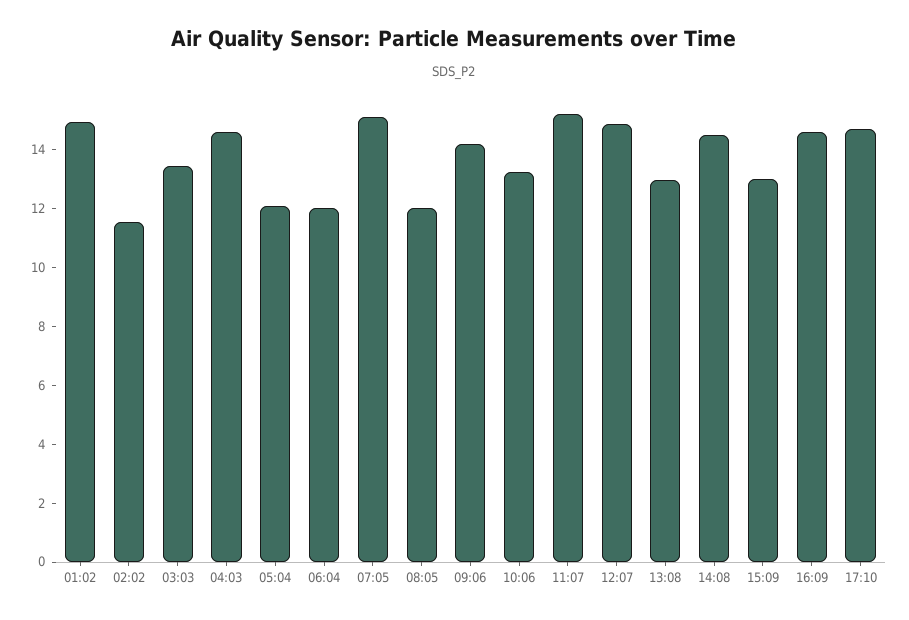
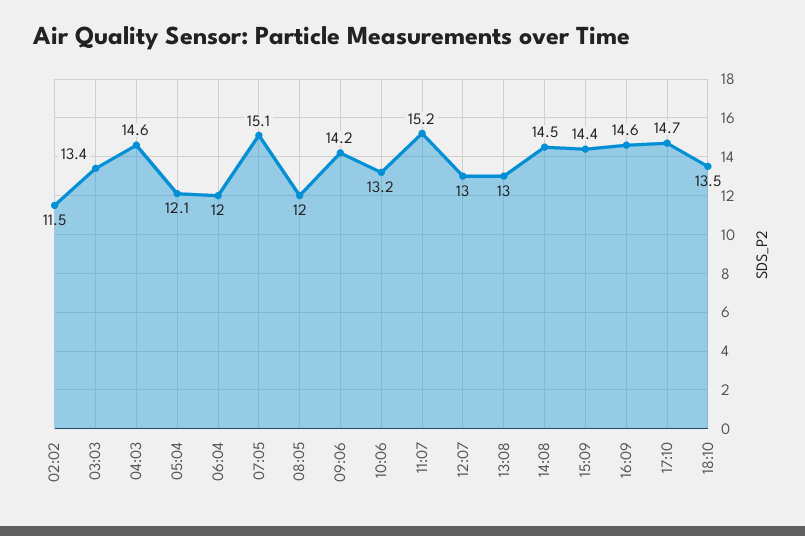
01:02: 15 -> none
12:07: 15 -> 13
15:09: 13 -> 14.4
18:10: none -> 13.5

